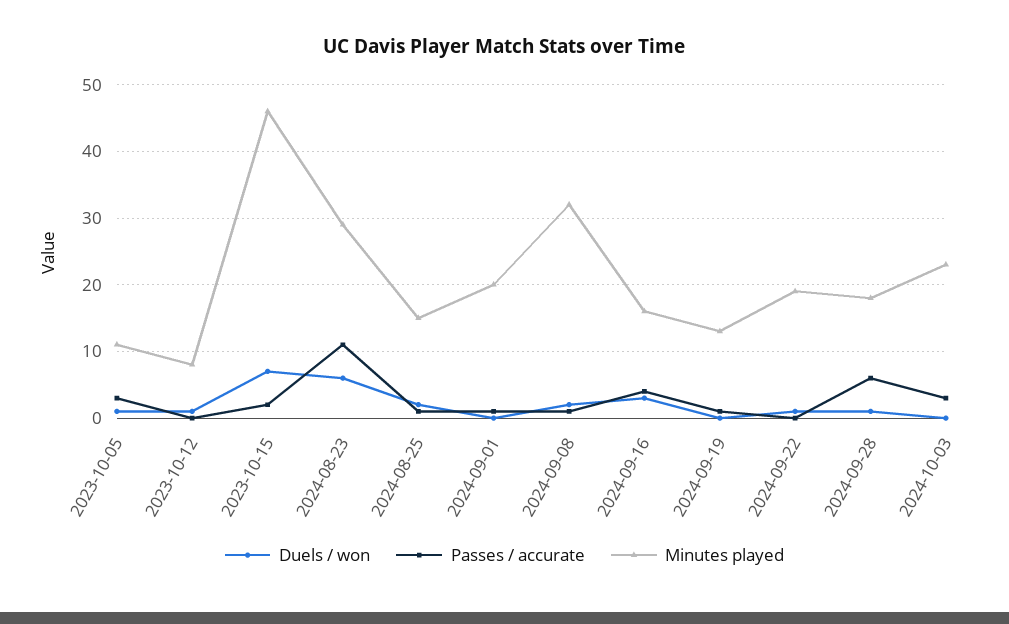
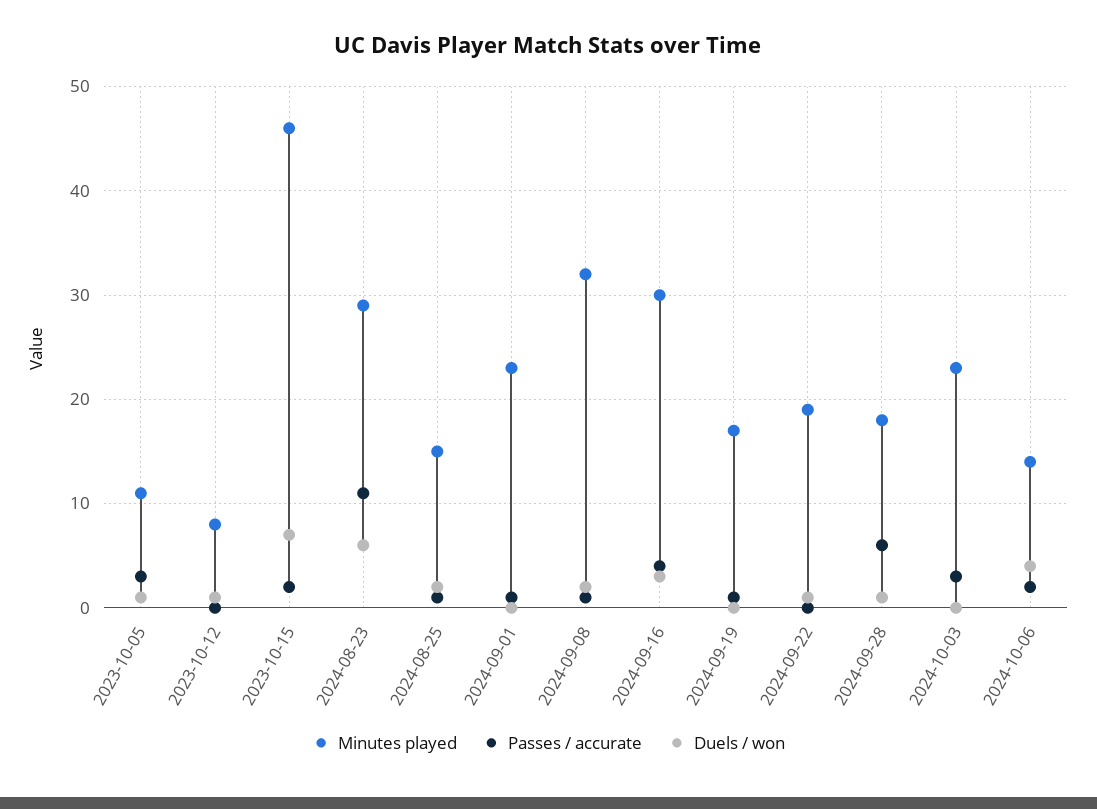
Minutes played, 2024-09-01: 20 -> 23
Minutes played, 2024-09-16: 16 -> 30
Minutes played, 2024-09-19: 13 -> 17
Minutes played, 2024-10-06: none -> 14
Passes / accurate, 2024-10-06: none -> 2
Duels / won, 2024-10-06: none -> 4

